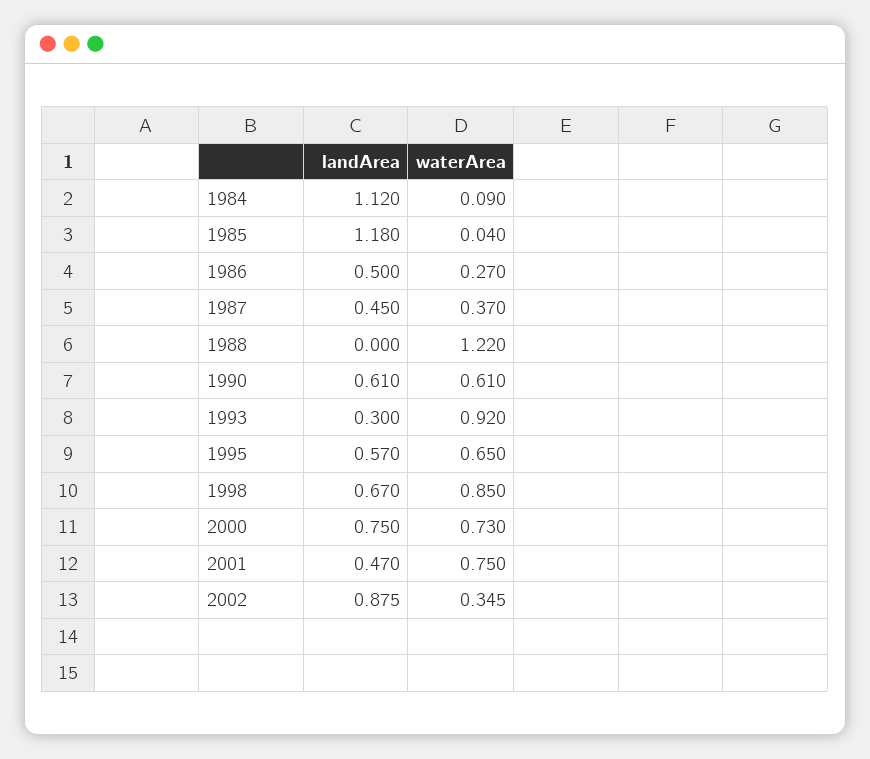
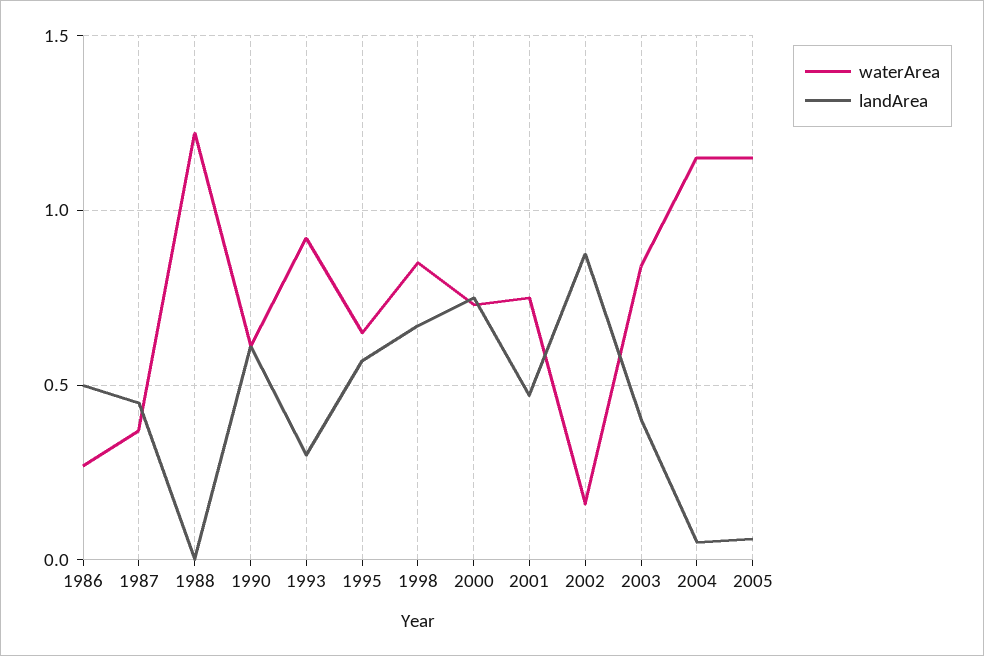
landArea, 1984: 1.12 -> none
waterArea, 1984: 0.09 -> none
landArea, 1985: 1.18 -> none
waterArea, 1985: 0.04 -> none
waterArea, 2002: 0.345 -> 0.15
waterArea, 2003: none -> 0.85
landArea, 2003: none -> 0.4
waterArea, 2004: none -> 1.15
landArea, 2004: none -> 0.05
waterArea, 2005: none -> 1.15
landArea, 2005: none -> 0.05

